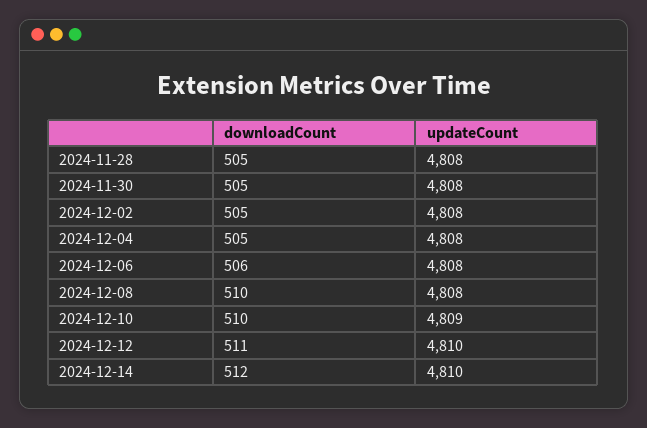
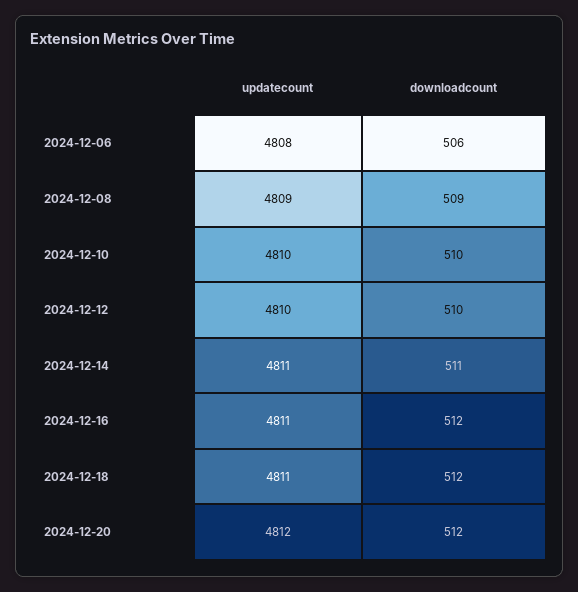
downloadCount, 2024-11-28: 505 -> none
updateCount, 2024-11-28: 4808 -> none
downloadCount, 2024-11-30: 505 -> none
updateCount, 2024-11-30: 4808 -> none
downloadCount, 2024-12-02: 505 -> none
updateCount, 2024-12-02: 4808 -> none
downloadCount, 2024-12-04: 505 -> none
updateCount, 2024-12-04: 4808 -> none
downloadCount, 2024-12-08: 510 -> 509
updateCount, 2024-12-08: 4808 -> 4809
updateCount, 2024-12-10: 4809 -> 4810
downloadCount, 2024-12-12: 511 -> 510
downloadCount, 2024-12-14: 512 -> 511
updateCount, 2024-12-14: 4810 -> 4811
updateCount, 2024-12-16: none -> 4811
downloadCount, 2024-12-16: none -> 512
updateCount, 2024-12-18: none -> 4811
downloadCount, 2024-12-18: none -> 512
updateCount, 2024-12-20: none -> 4812
downloadCount, 2024-12-20: none -> 512

